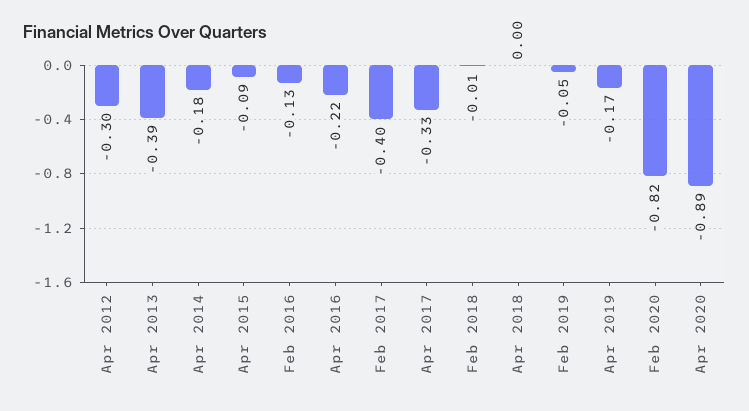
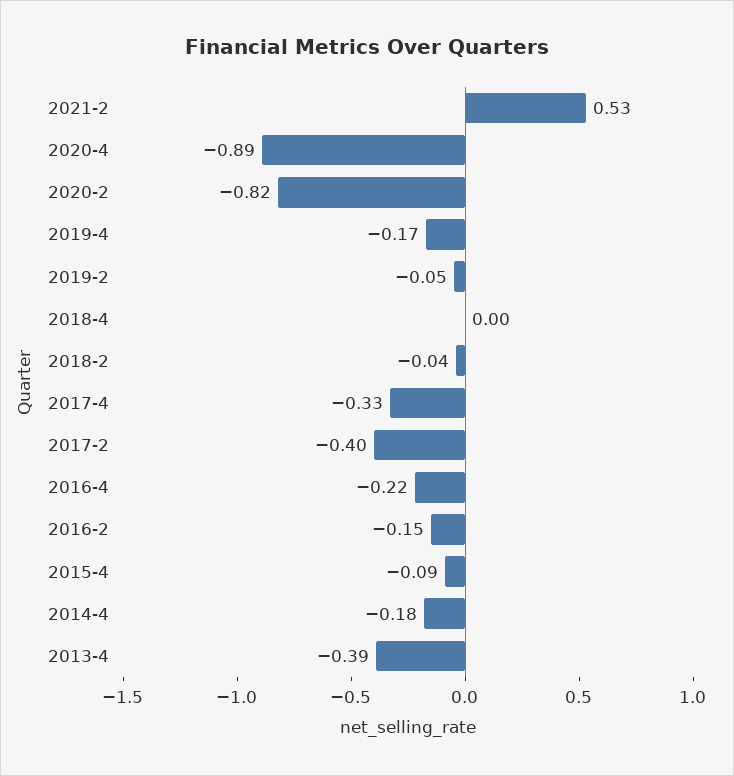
Apr 2012: -0.3 -> none
Feb 2016: -0.13 -> -0.15
Feb 2018: -0.01 -> -0.04
2021-2: none -> 0.53

